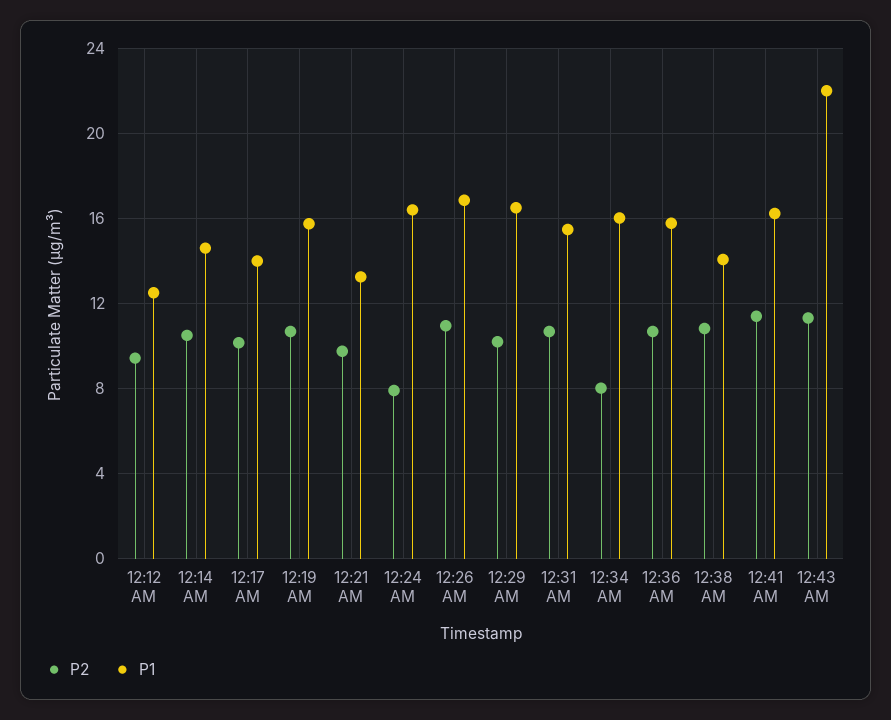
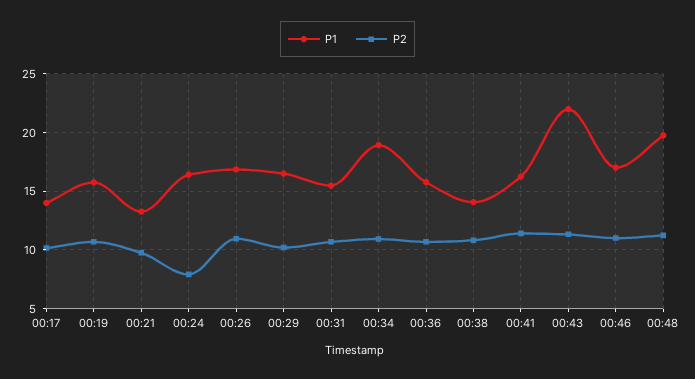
P2, 12:12 AM: 9.5 -> none
P1, 12:12 AM: 12.5 -> none
P2, 12:14 AM: 10.5 -> none
P1, 12:14 AM: 14.5 -> none
P2, 12:34 AM: 8 -> 11
P1, 12:34 AM: 16 -> 19
P1, 00:46: none -> 17
P2, 00:46: none -> 11
P1, 00:48: none -> 20
P2, 00:48: none -> 11

